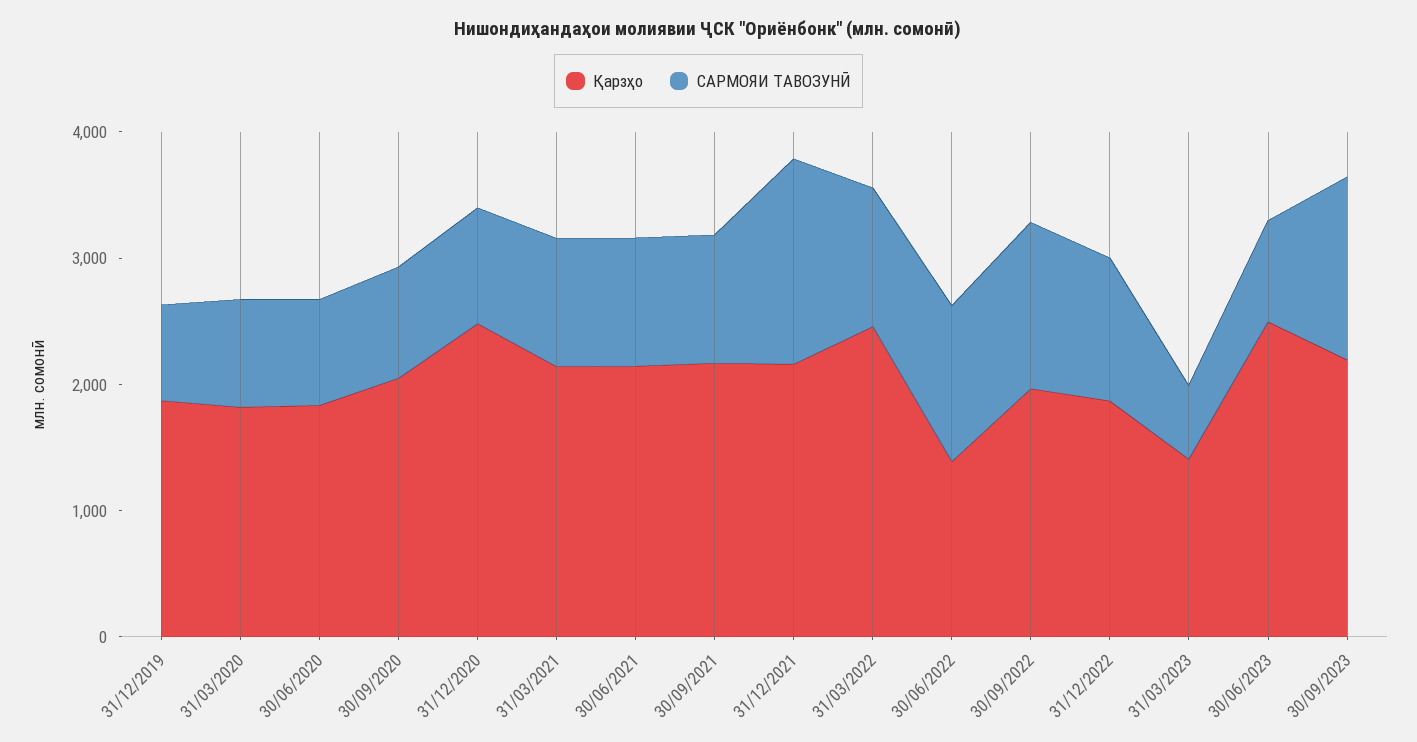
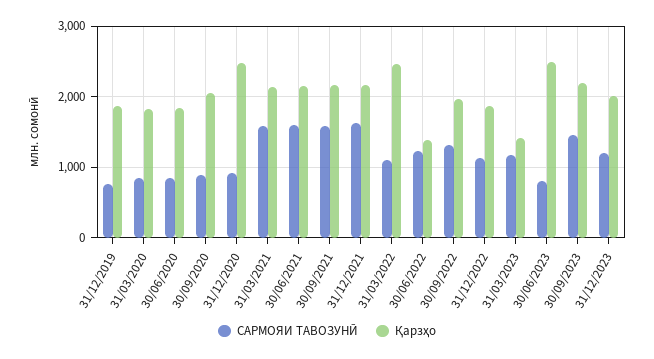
САРМОЯИ ТАВОЗУНӢ, 31/03/2021: 1000 -> 1600
САРМОЯИ ТАВОЗУНӢ, 30/06/2021: 1000 -> 1600
САРМОЯИ ТАВОЗУНӢ, 30/09/2021: 1000 -> 1600
САРМОЯИ ТАВОЗУНӢ, 31/03/2023: 600 -> 1200
САРМОЯИ ТАВОЗУНӢ, 31/12/2023: none -> 1200
Қарзҳо, 31/12/2023: none -> 2000

